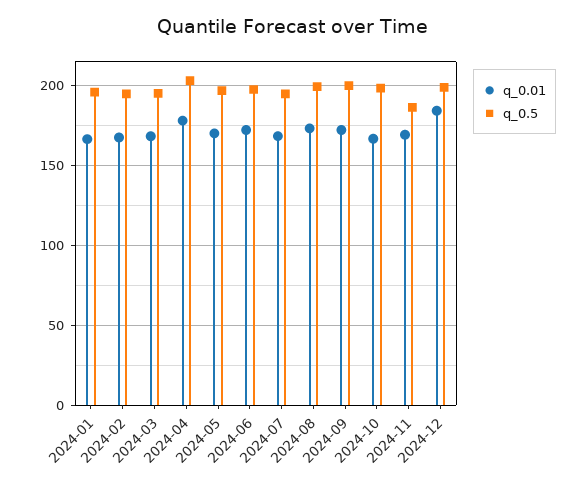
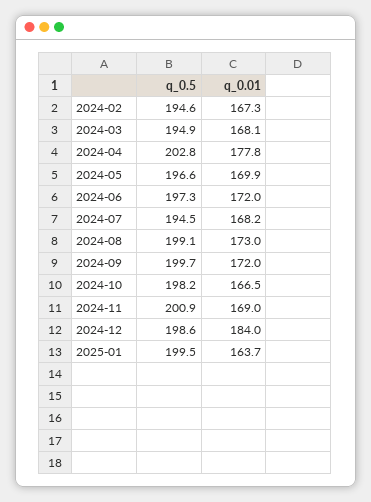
q_0.01, 2024-01: 165 -> none
q_0.5, 2024-01: 195 -> none
q_0.5, 2024-11: 185 -> 200.9
q_0.5, 2025-01: none -> 199.5
q_0.01, 2025-01: none -> 163.7

